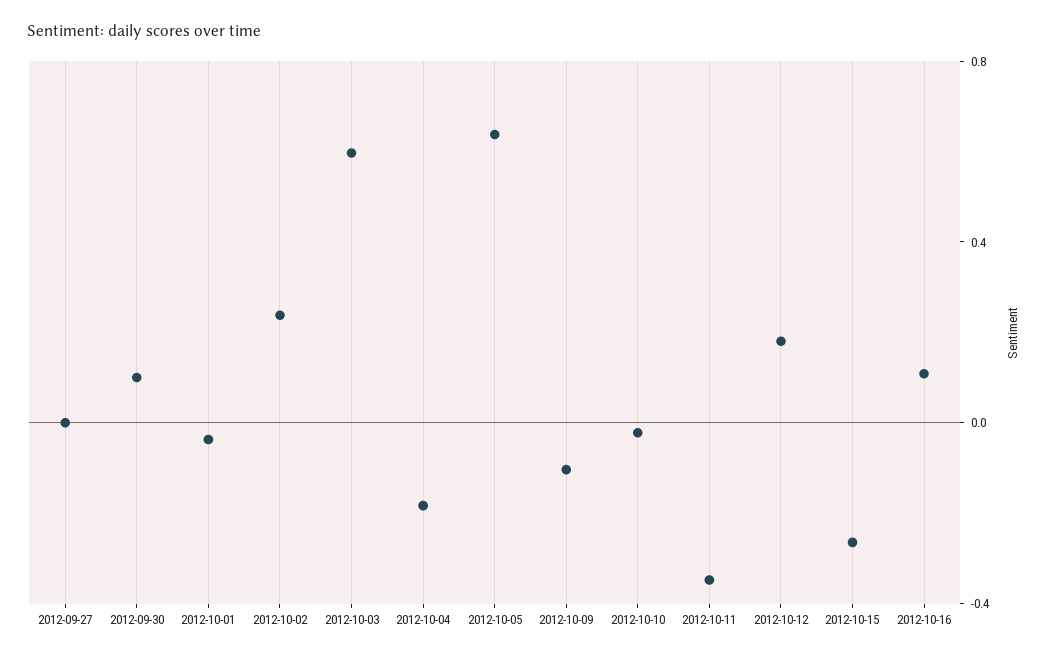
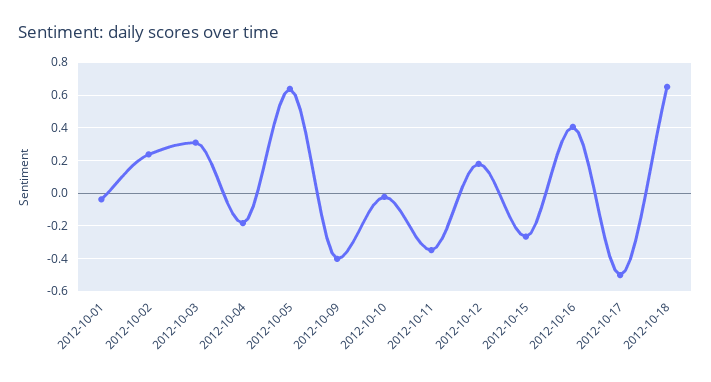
2012-09-27: 0 -> none
2012-09-30: 0.1 -> none
2012-10-03: 0.6 -> 0.3
2012-10-09: -0.1 -> -0.4
2012-10-16: 0.1 -> 0.4
2012-10-17: none -> -0.5
2012-10-18: none -> 0.65

